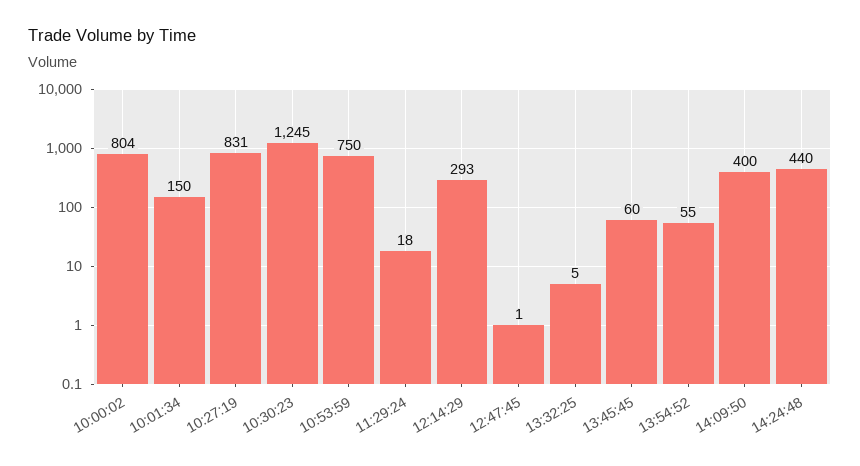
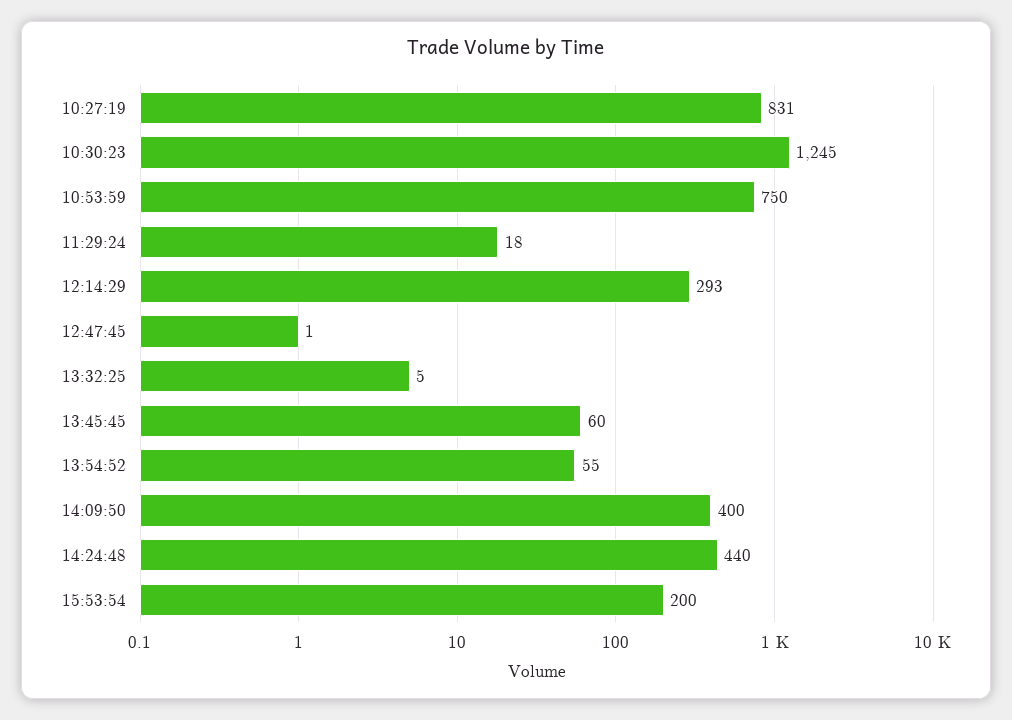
10:00:02: 804 -> none
10:01:34: 150 -> none
15:53:54: none -> 200

